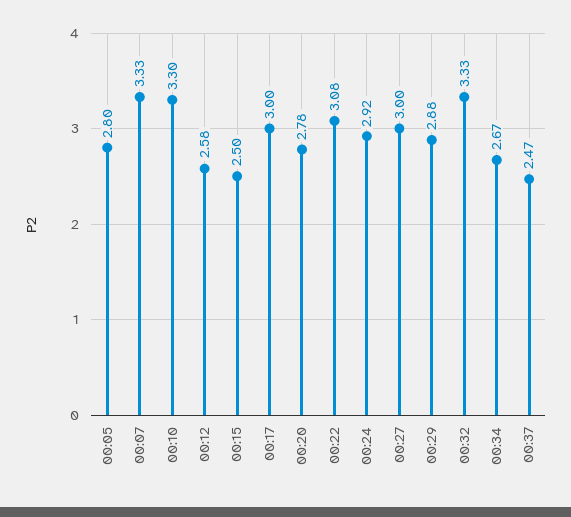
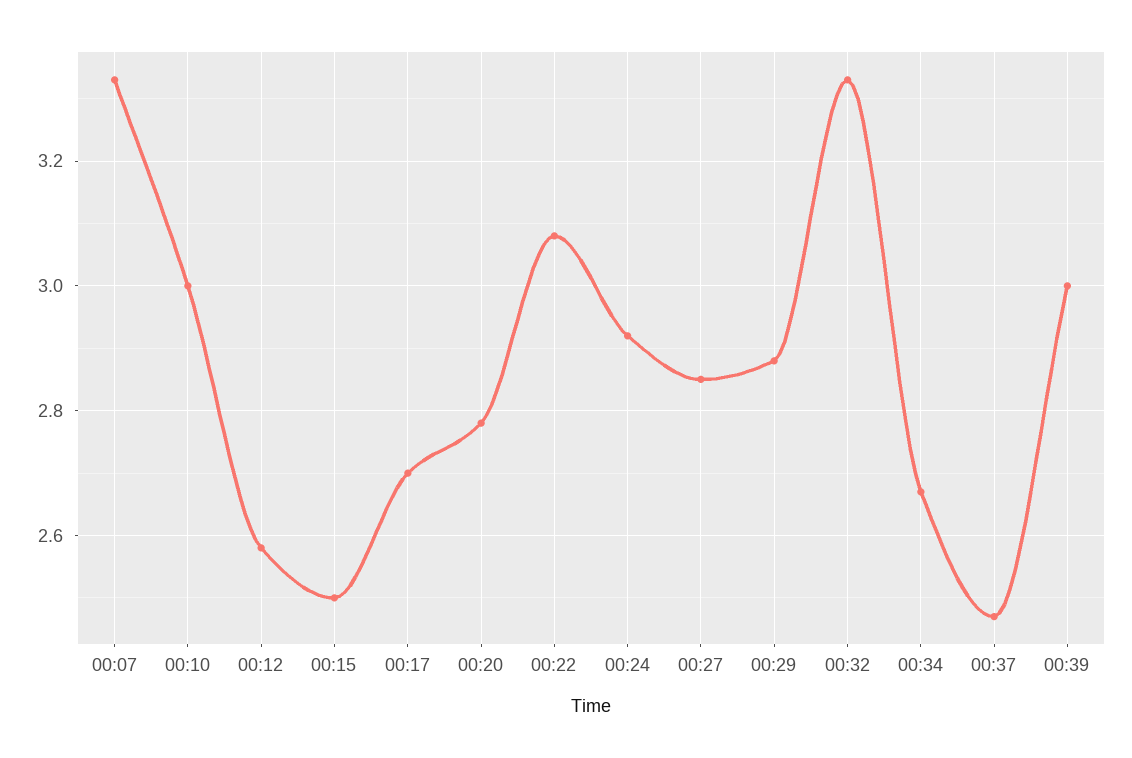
00:05: 2.8 -> none
00:10: 3.3 -> 3
00:17: 3 -> 2.7
00:27: 3 -> 2.85
00:39: none -> 3

